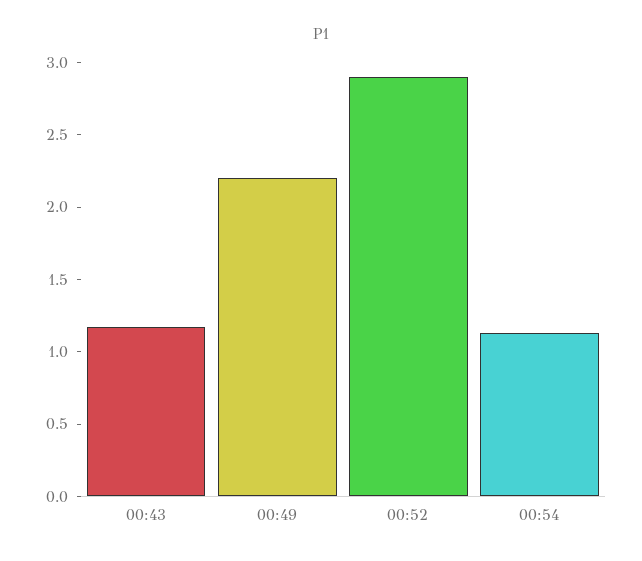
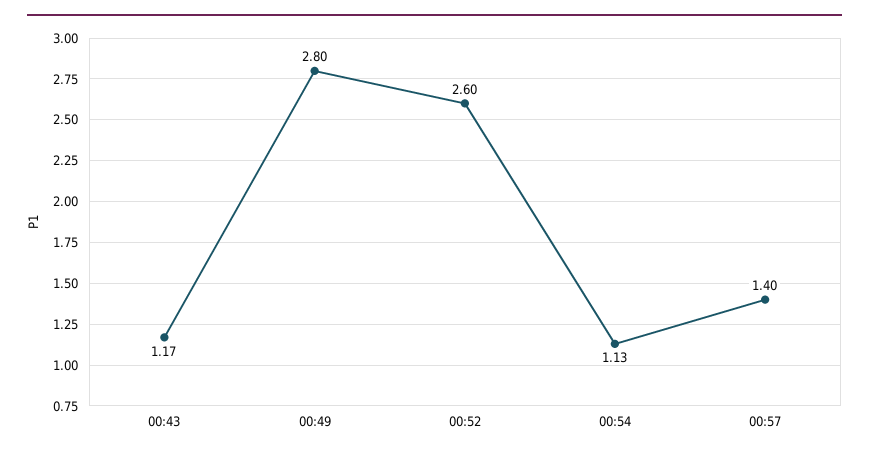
00:49: 2.2 -> 2.8
00:52: 2.9 -> 2.6
00:57: none -> 1.4

